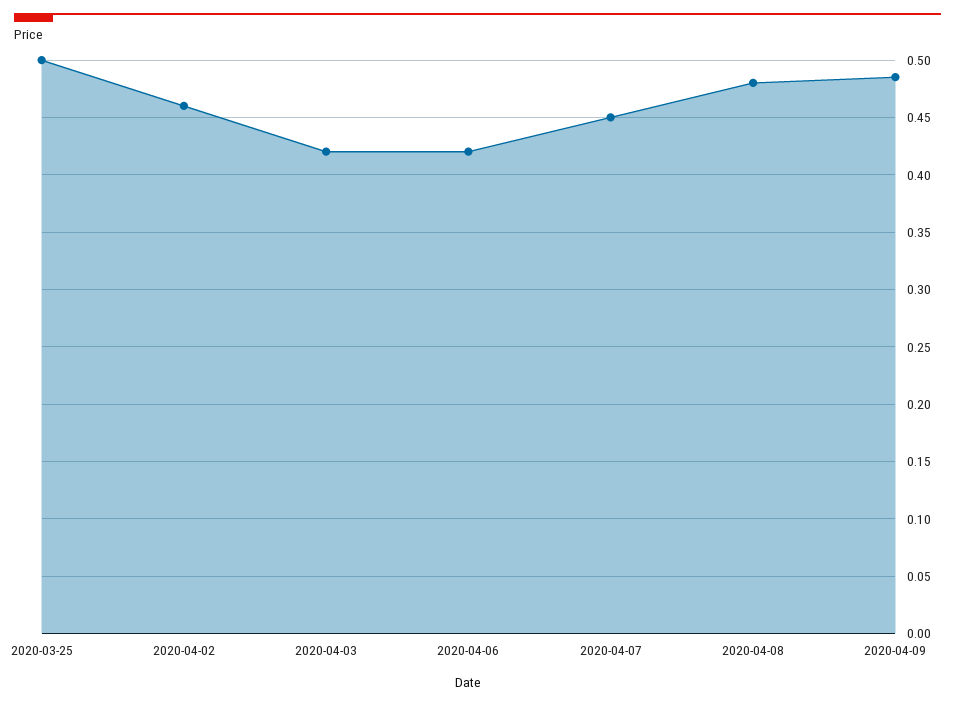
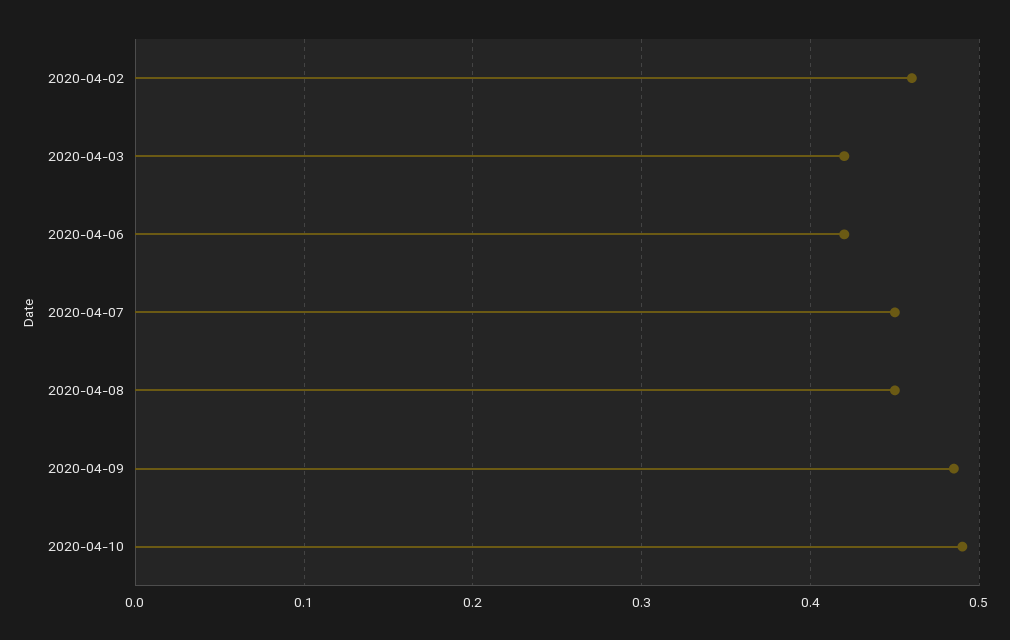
2020-03-25: 0.5 -> none
2020-04-08: 0.48 -> 0.45
2020-04-10: none -> 0.49

